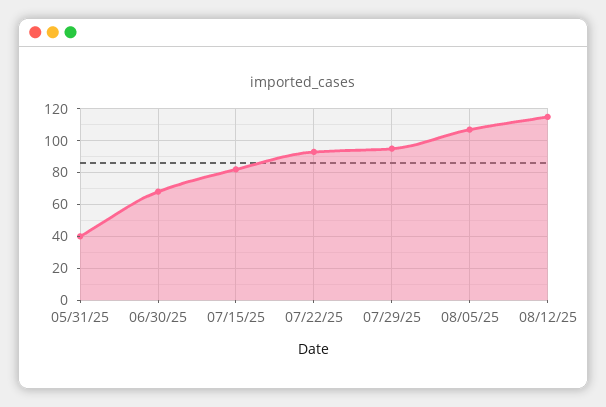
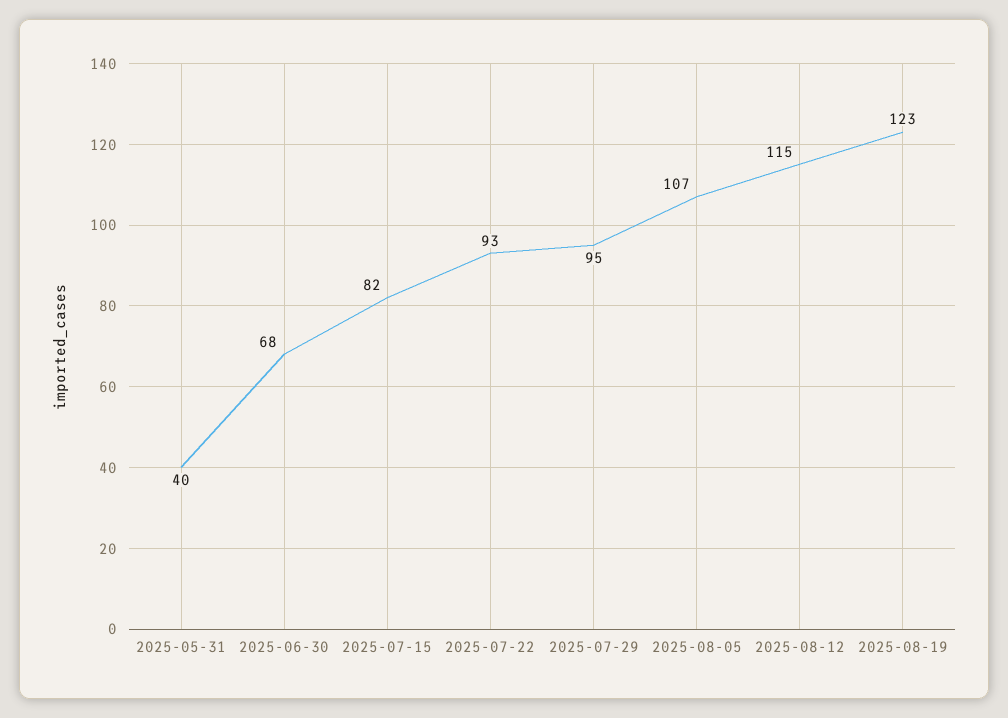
2025-08-19: none -> 123

